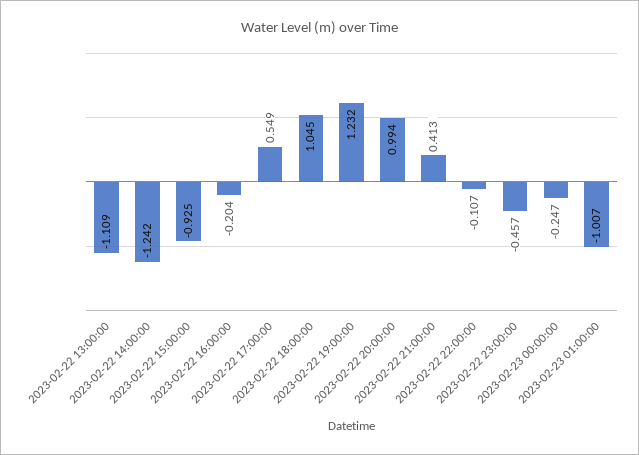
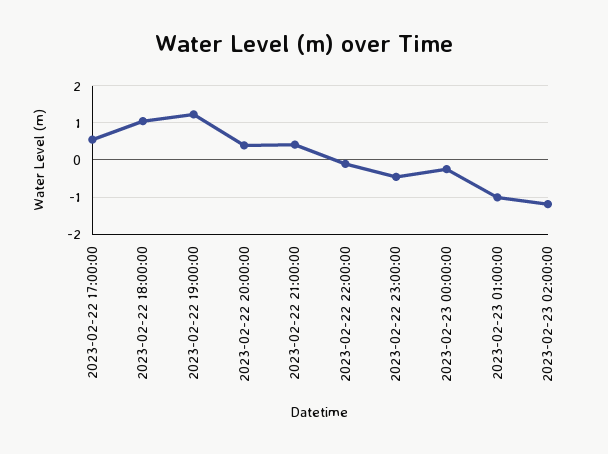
2023-02-22 13:00:00: -1.109 -> none
2023-02-22 14:00:00: -1.242 -> none
2023-02-22 15:00:00: -0.925 -> none
2023-02-22 16:00:00: -0.204 -> none
2023-02-22 20:00:00: 0.994 -> 0.4
2023-02-23 02:00:00: none -> -1.2

